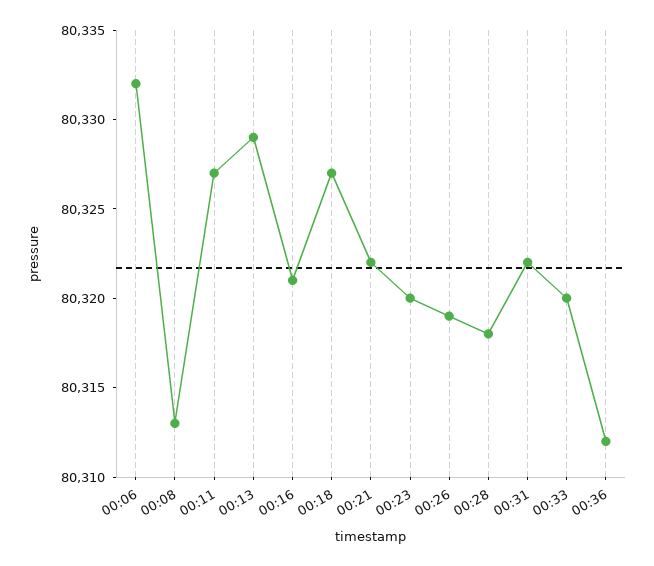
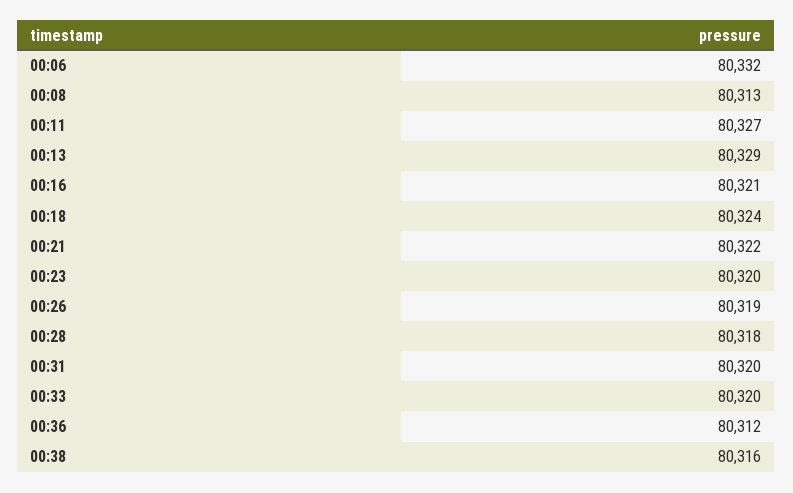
00:18: 80327 -> 80324
00:31: 80322 -> 80320
00:38: none -> 80316

